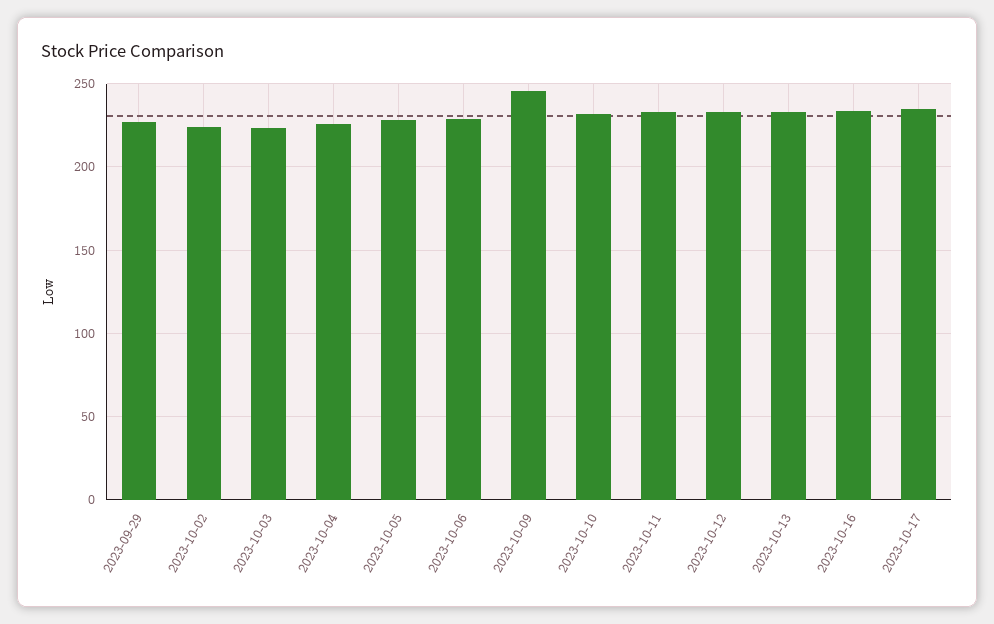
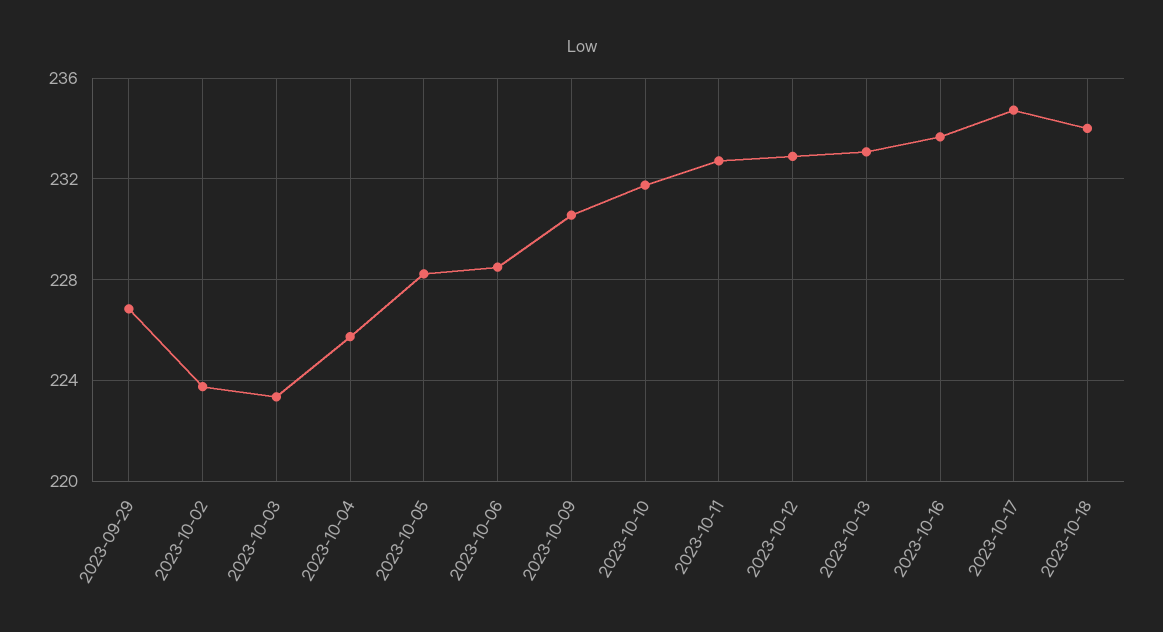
2023-10-09: 245 -> 230.5
2023-10-18: none -> 234

